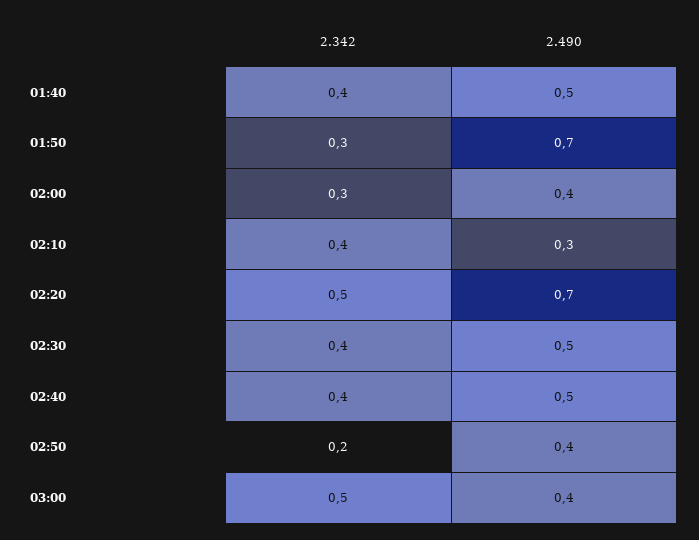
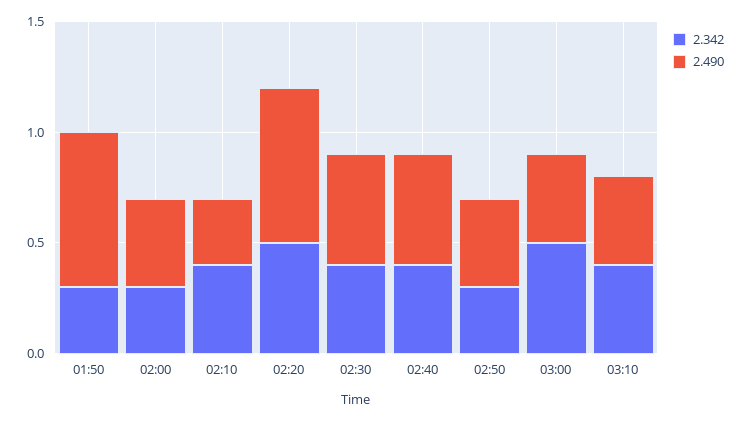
2.342, 01:40: 0.4 -> none
2.490, 01:40: 0.5 -> none
2.342, 02:50: 0.2 -> 0.3
2.342, 03:10: none -> 0.4
2.490, 03:10: none -> 0.4

